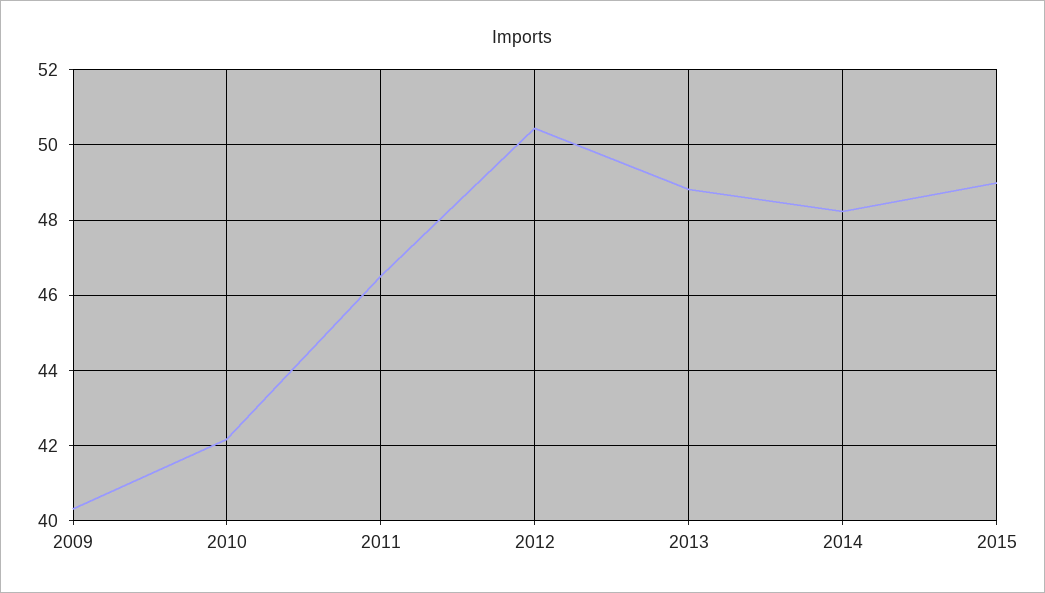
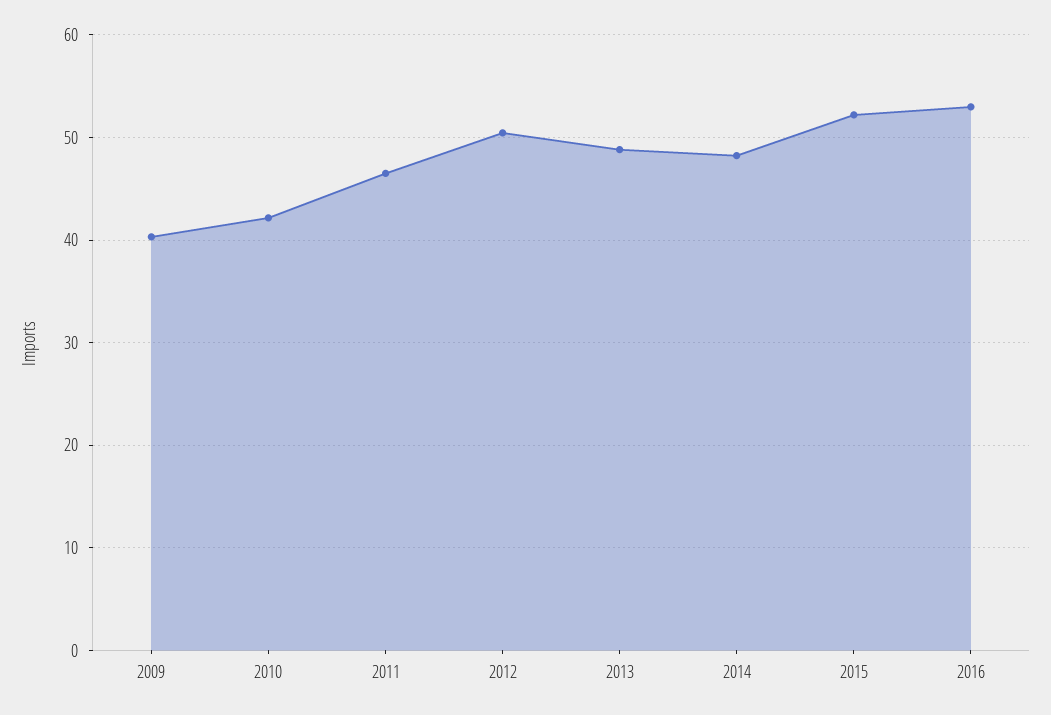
2015: 49 -> 52
2016: none -> 53

